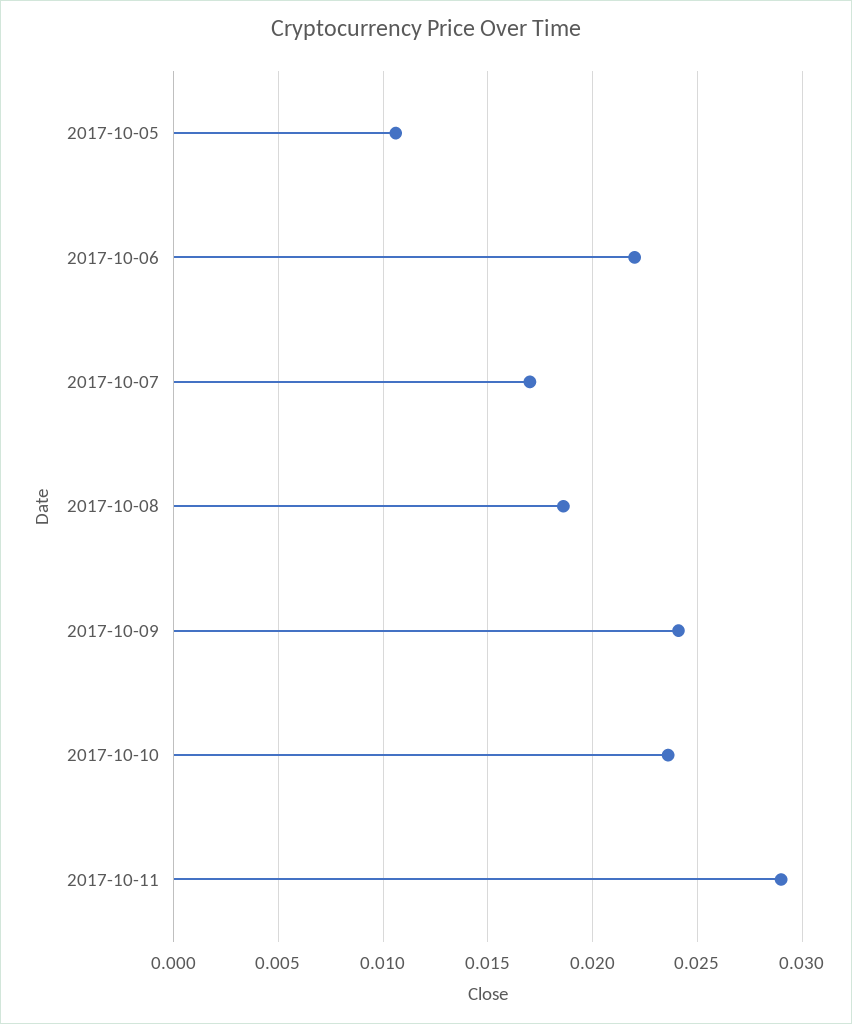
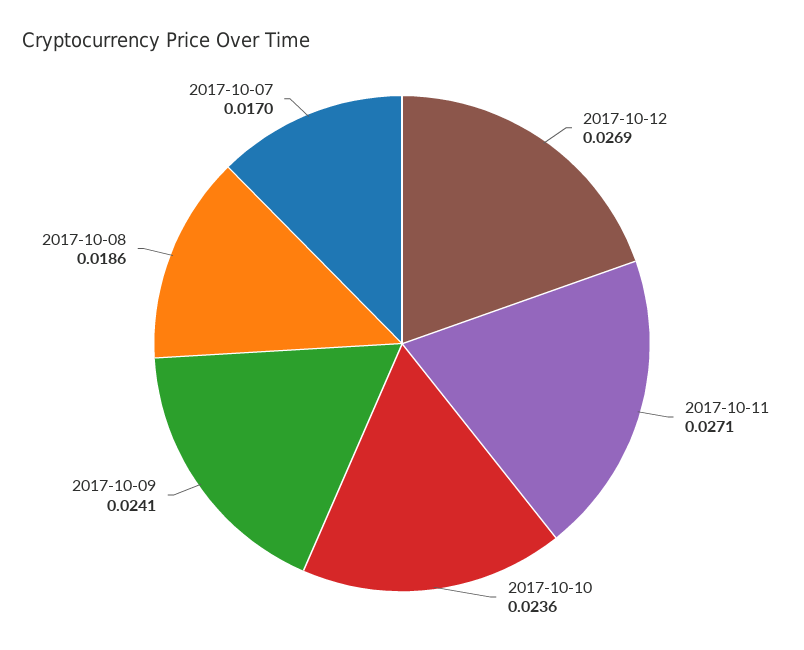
2017-10-05: 0.0105 -> none
2017-10-06: 0.022 -> none
2017-10-11: 0.029 -> 0.0271
2017-10-12: none -> 0.0269

